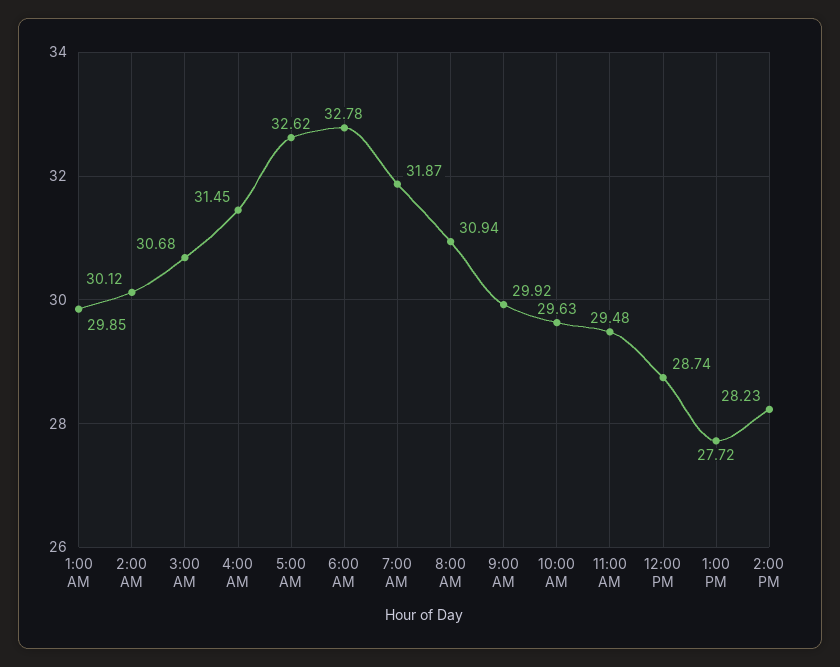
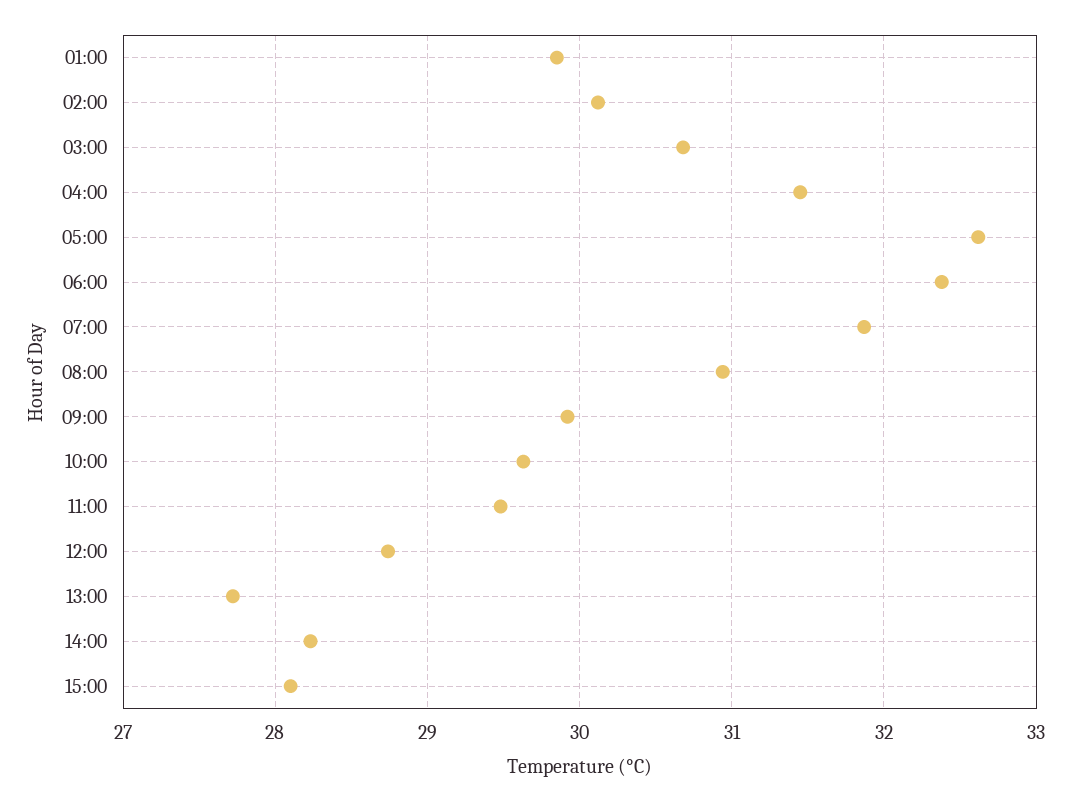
6:00 AM: 32.78 -> 32.4
15:00: none -> 28.1

